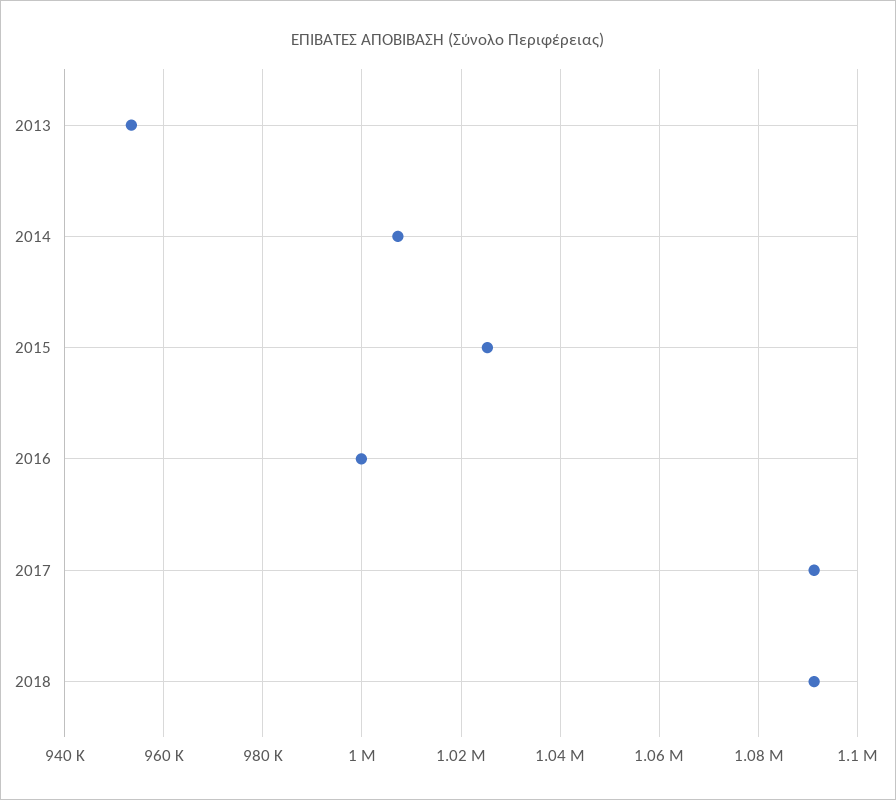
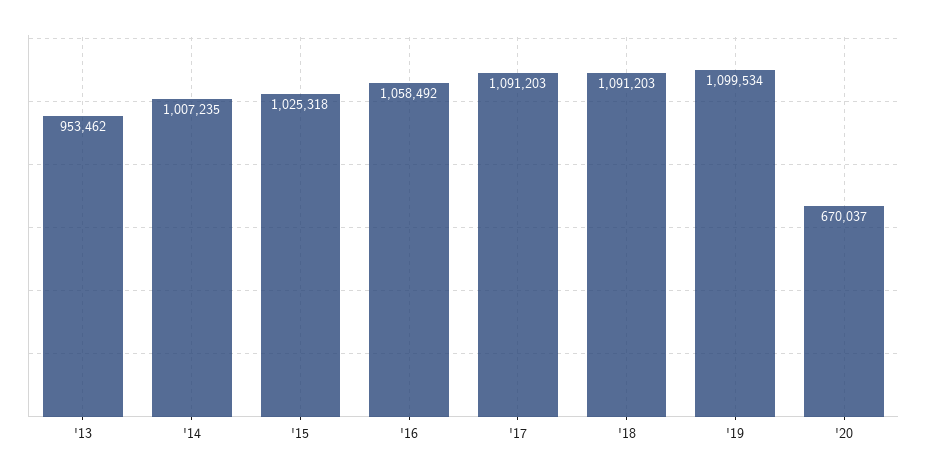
2016: 1000000 -> 1058492
'19: none -> 1099534
'20: none -> 670037

